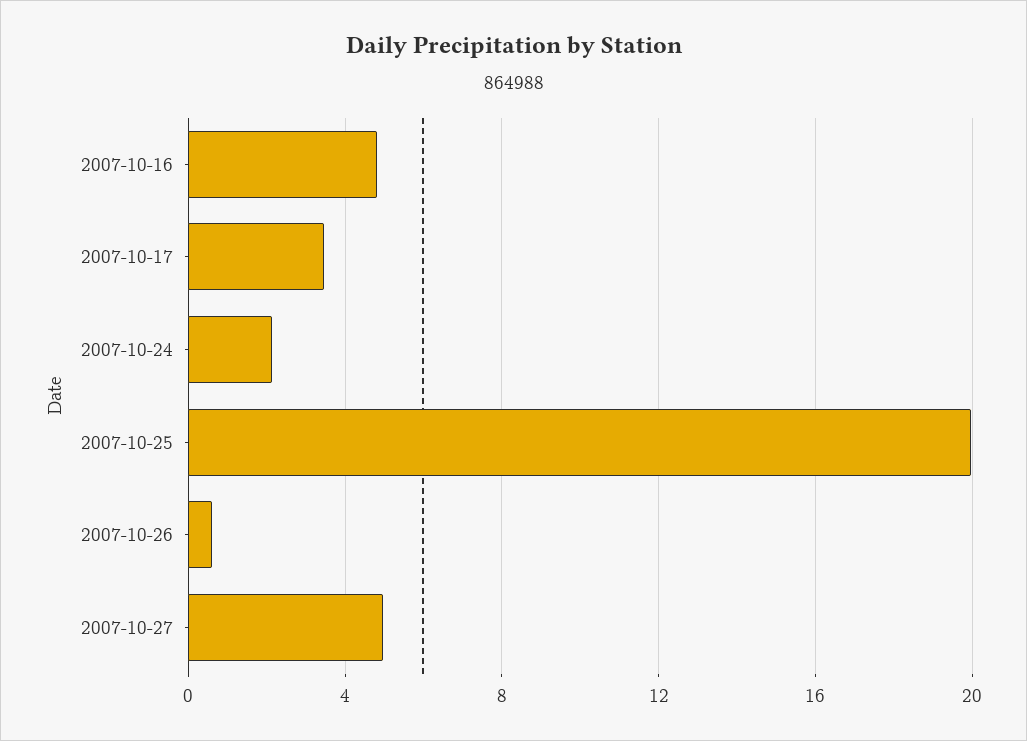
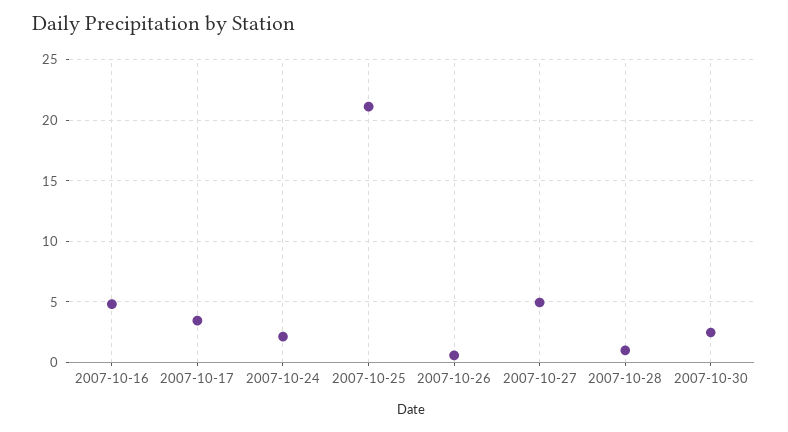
2007-10-25: 20 -> 21
2007-10-28: none -> 1
2007-10-30: none -> 2.5

